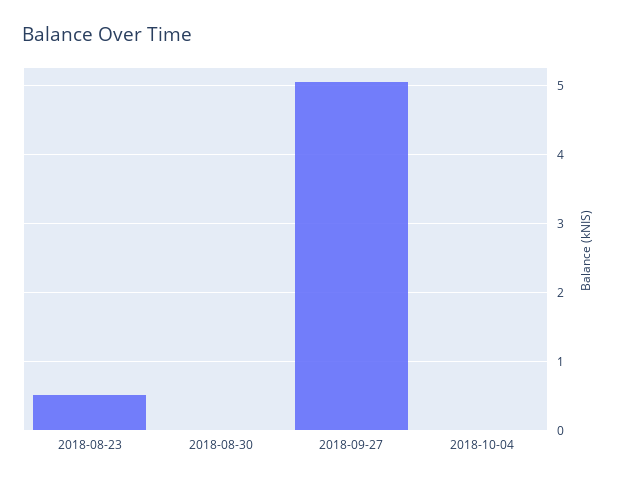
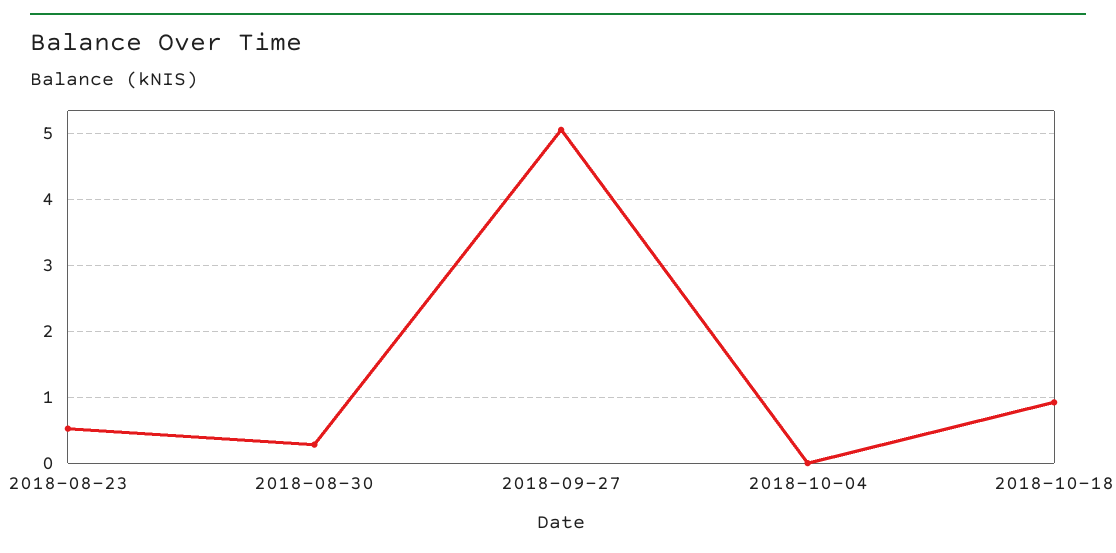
2018-08-30: 0 -> 0.3
2018-10-18: none -> 0.9

